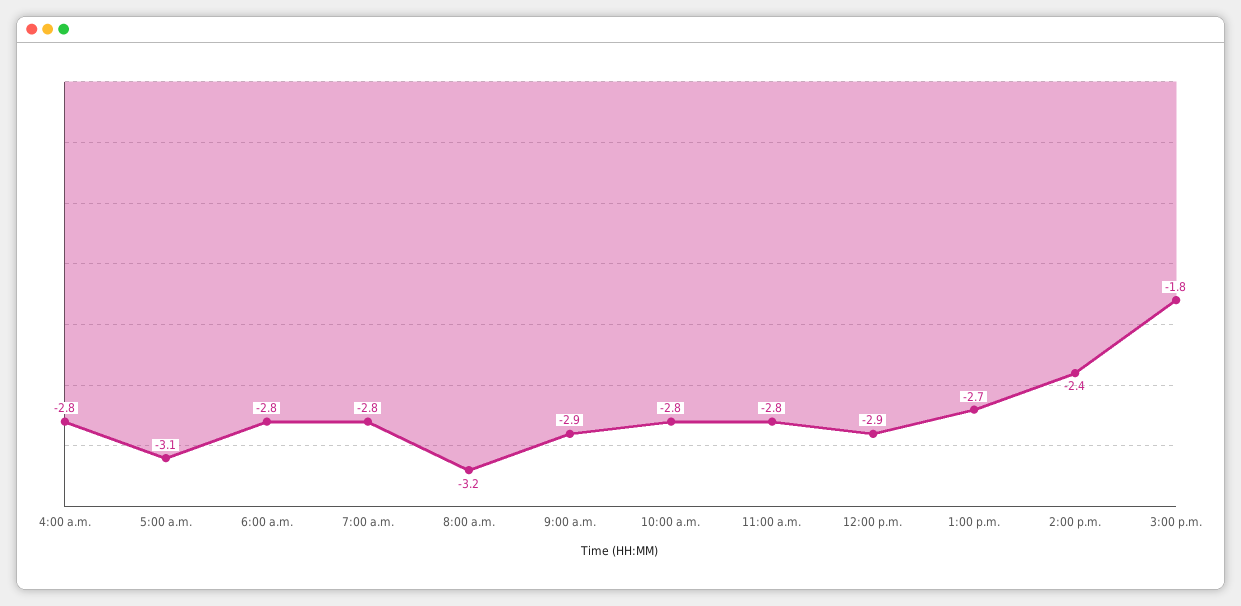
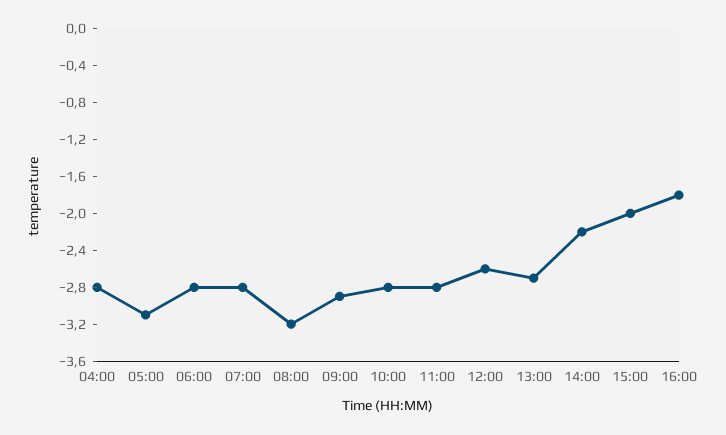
12:00 p.m.: -2.9 -> -2.6
2:00 p.m.: -2.4 -> -2.2
3:00 p.m.: -1.8 -> -2
16:00: none -> -1.8

